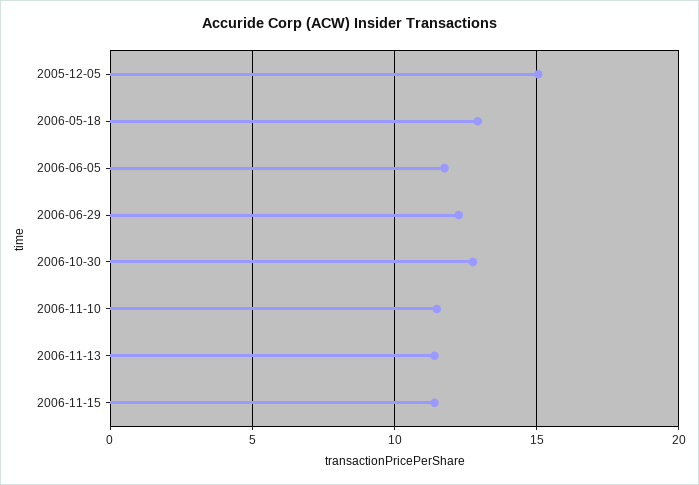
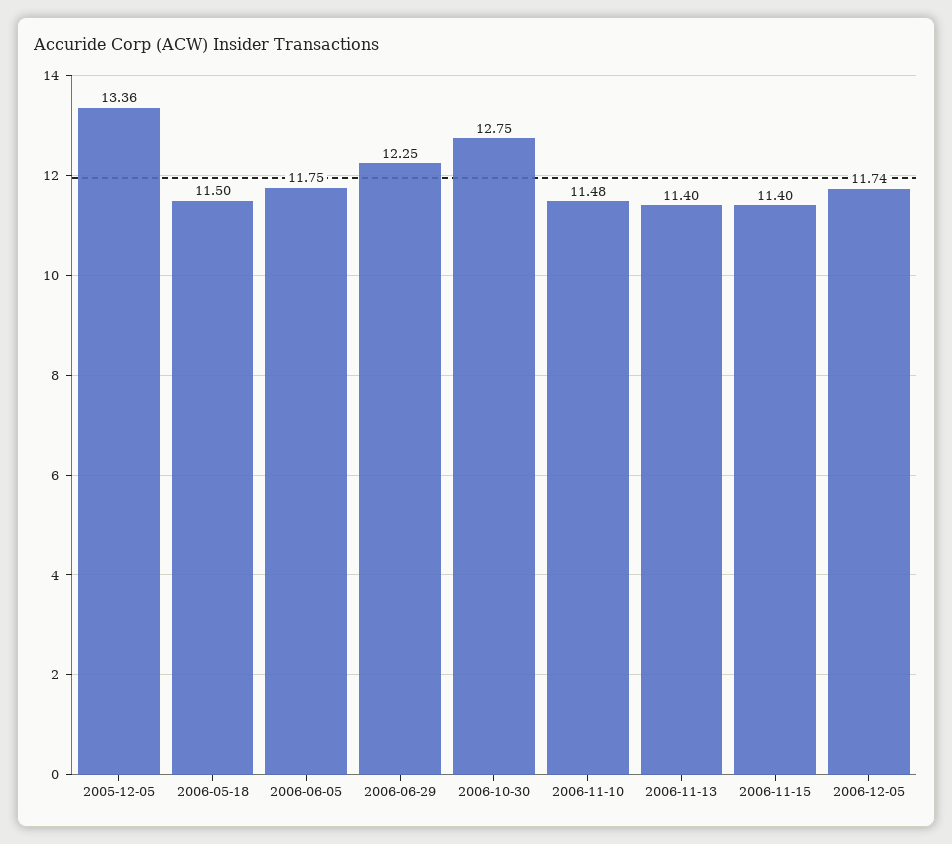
2005-12-05: 15 -> 13.36
2006-05-18: 13 -> 11.5
2006-12-05: none -> 11.74

